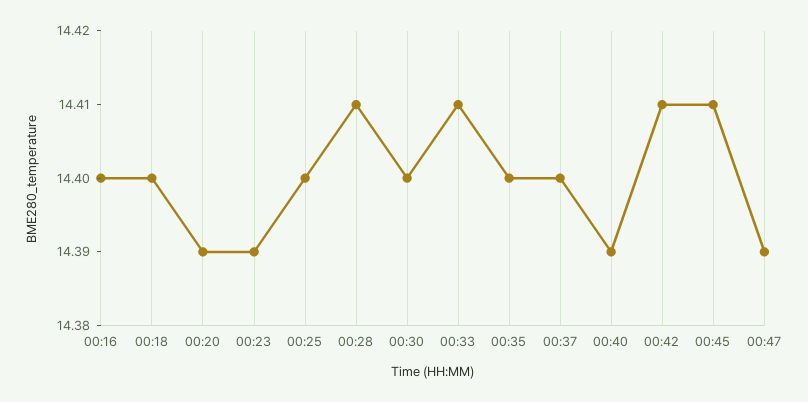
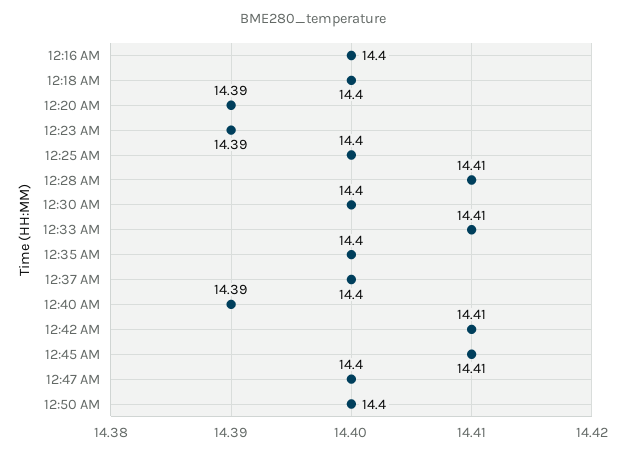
00:47: 14.39 -> 14.4
12:50 AM: none -> 14.4

